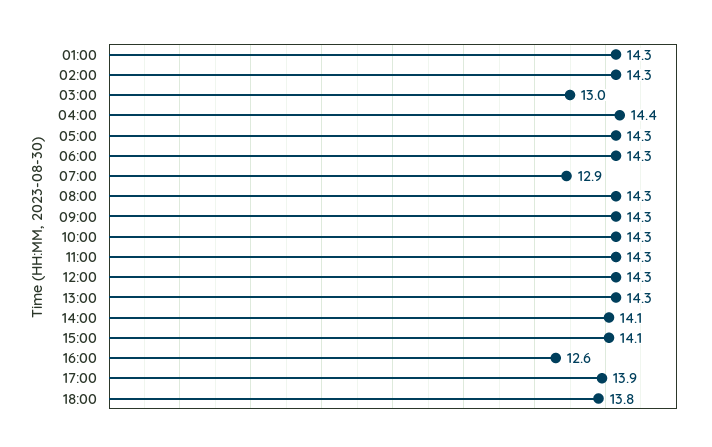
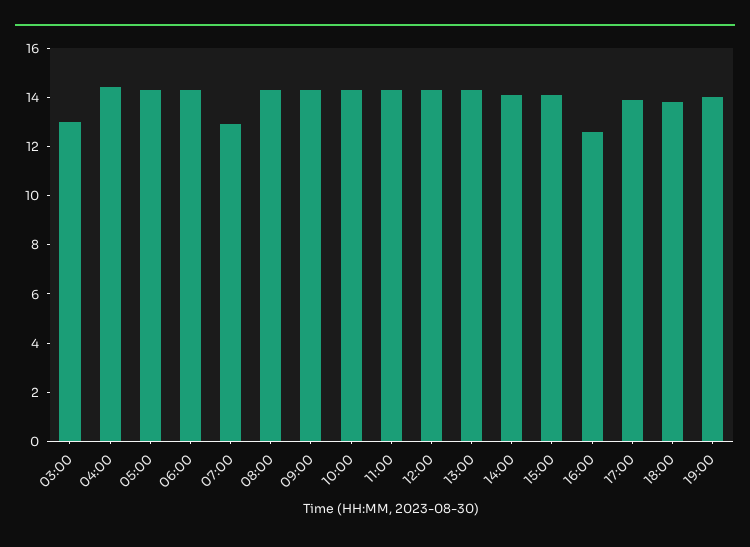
01:00: 14.3 -> none
02:00: 14.3 -> none
19:00: none -> 14

